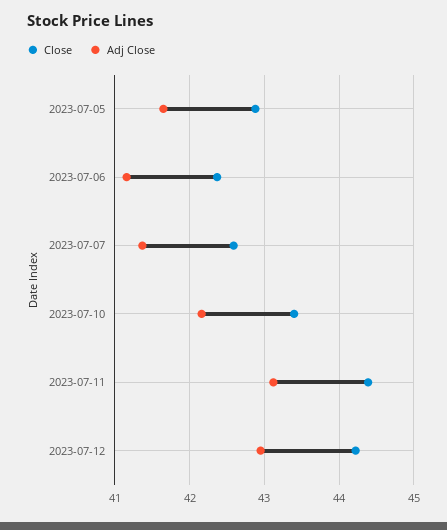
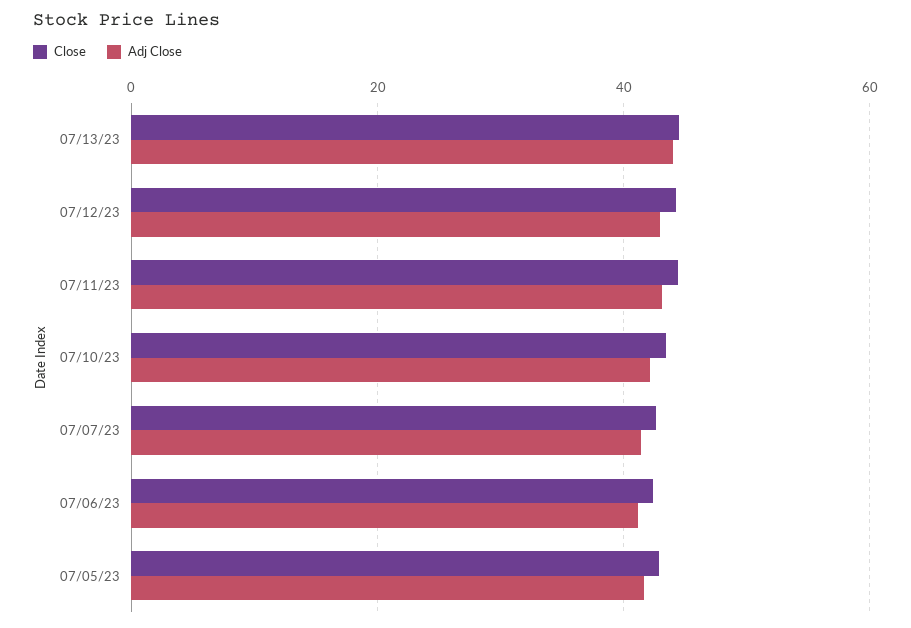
Close, 07/13/23: none -> 44
Adj Close, 07/13/23: none -> 44

